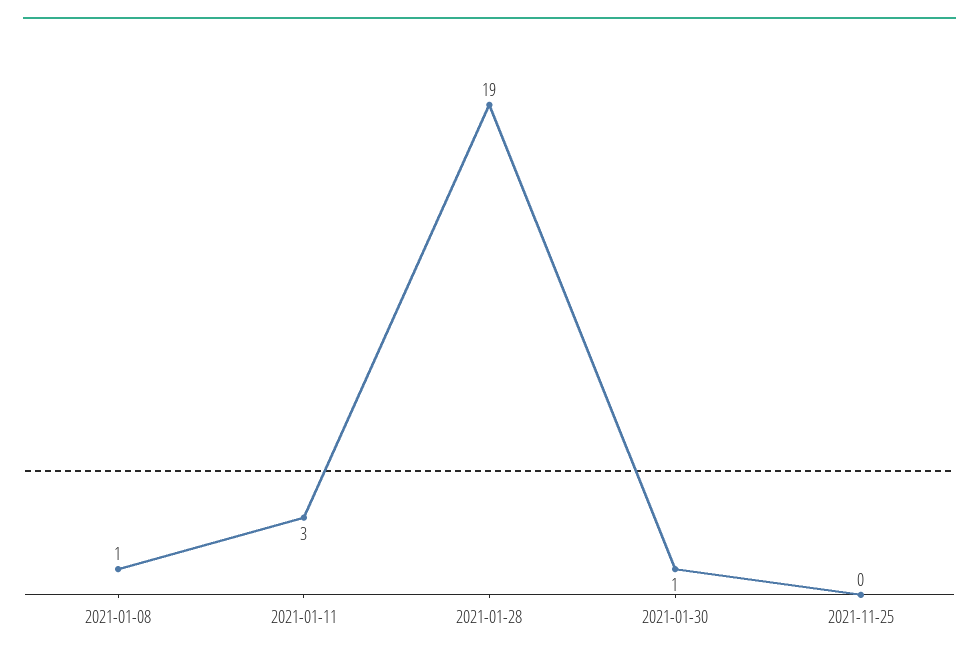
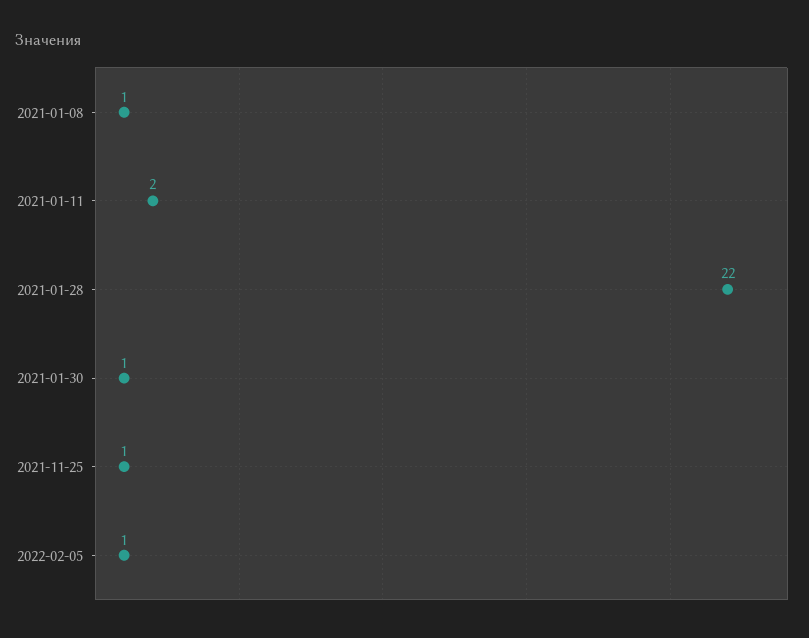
2021-01-11: 3 -> 2
2021-01-28: 19 -> 22
2021-11-25: 0 -> 1
2022-02-05: none -> 1

